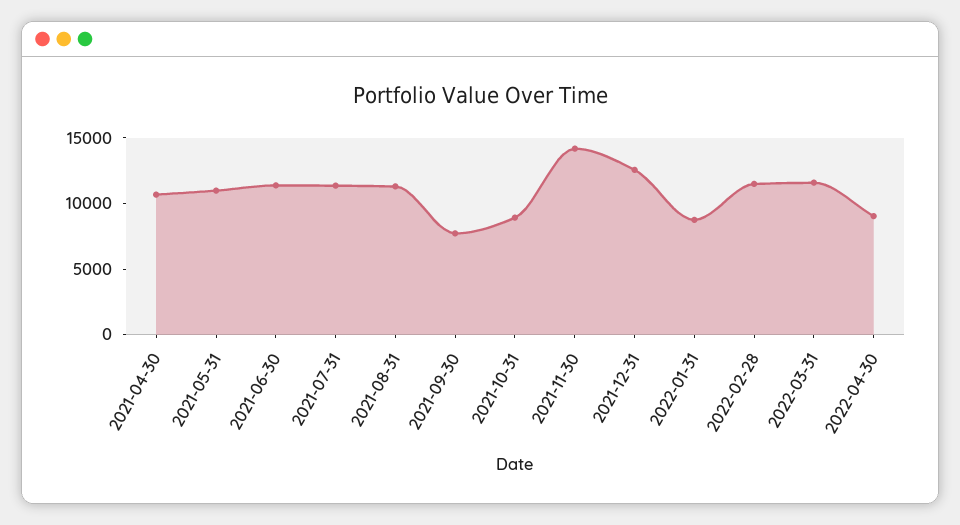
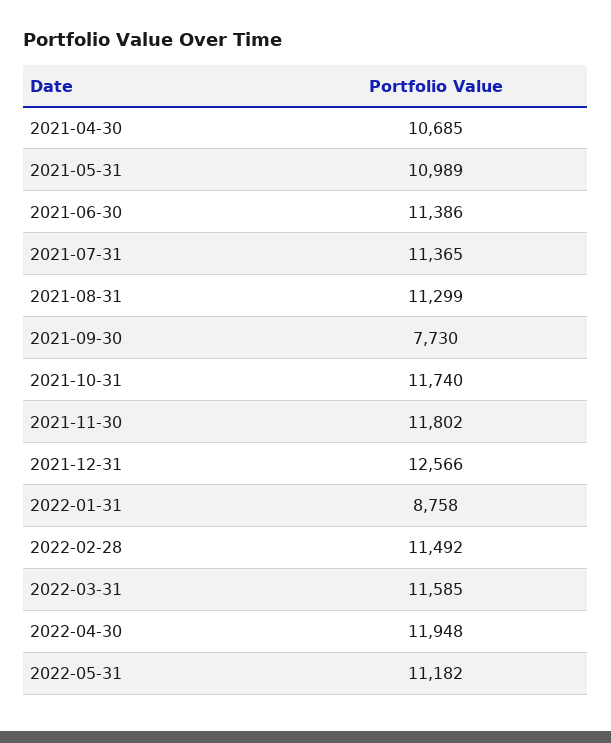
2021-10-31: 9000 -> 11740
2021-11-30: 14000 -> 11802
2022-04-30: 9000 -> 11948
2022-05-31: none -> 11182

